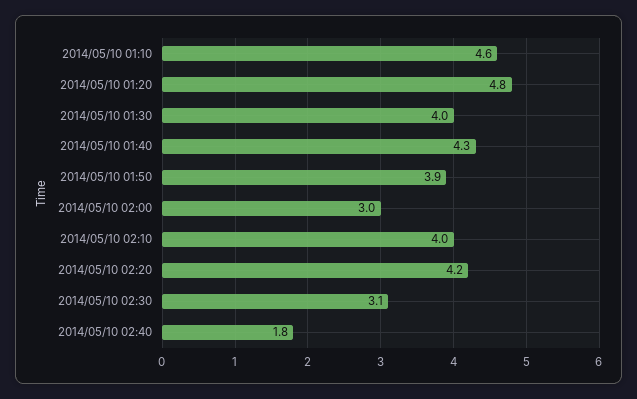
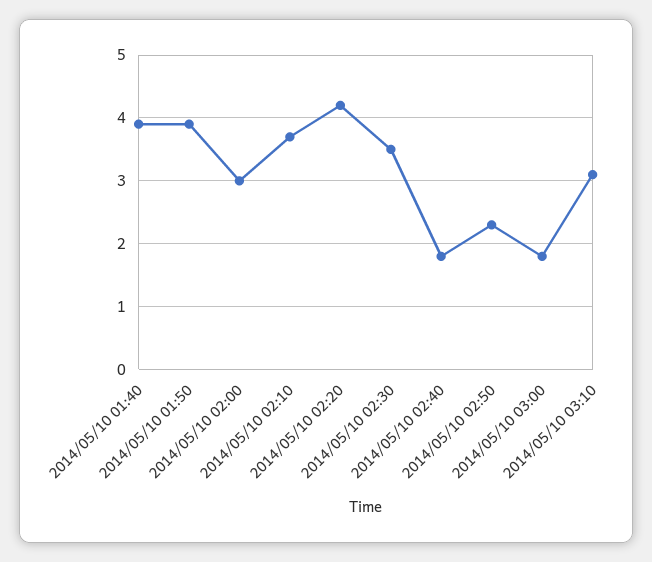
2014/05/10 01:10: 4.6 -> none
2014/05/10 01:20: 4.8 -> none
2014/05/10 01:30: 4 -> none
2014/05/10 01:40: 4.3 -> 3.9
2014/05/10 02:10: 4 -> 3.7
2014/05/10 02:30: 3.1 -> 3.5
2014/05/10 02:50: none -> 2.3
2014/05/10 03:00: none -> 1.8
2014/05/10 03:10: none -> 3.1

